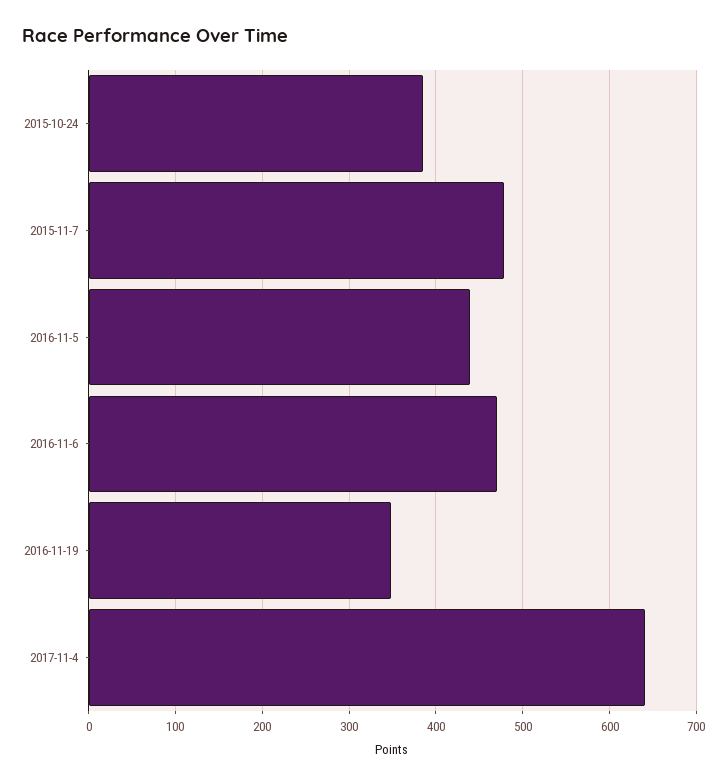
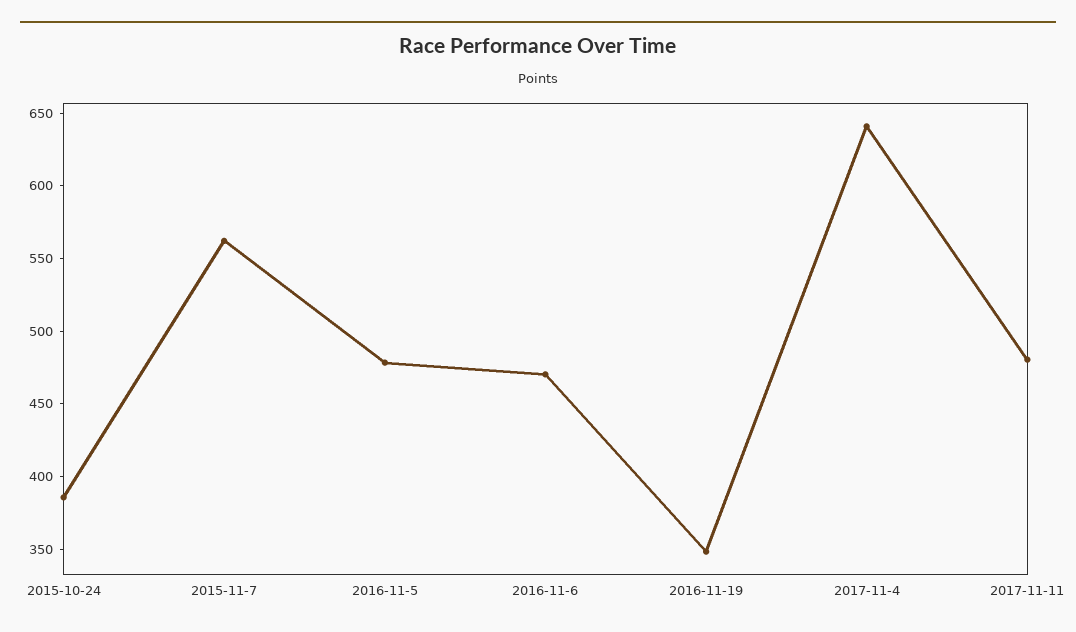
2015-11-7: 480 -> 560
2016-11-5: 440 -> 480
2017-11-11: none -> 480

